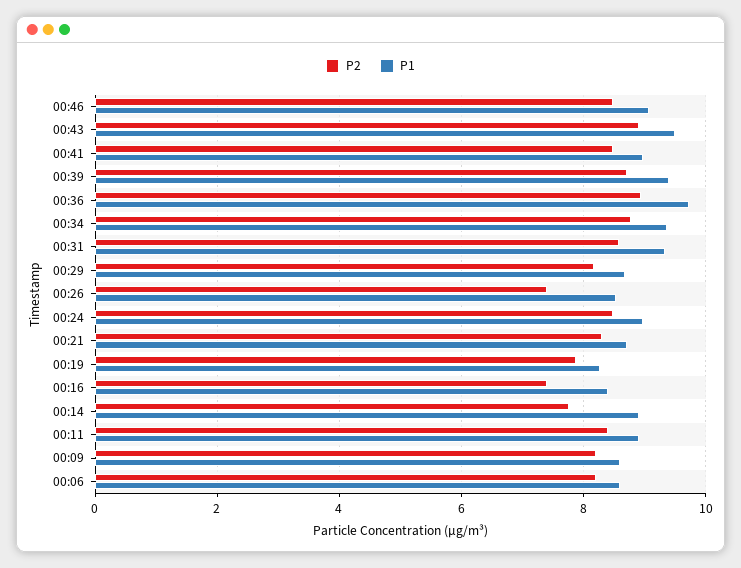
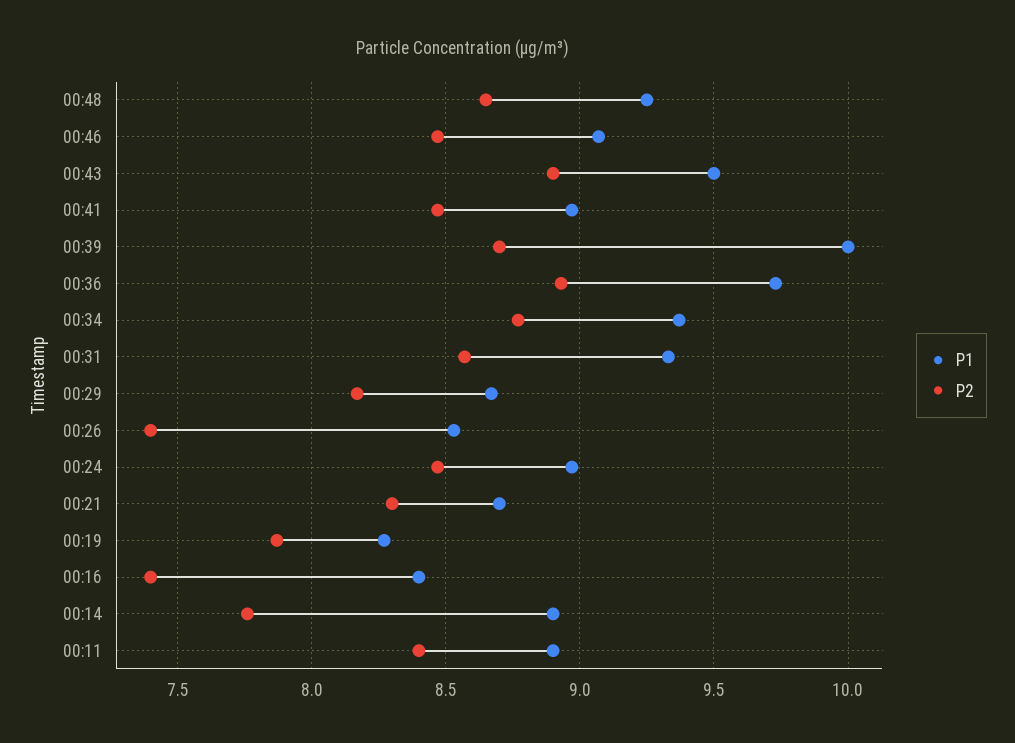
P1, 00:39: 9.4 -> 10
P2, 00:09: 8.2 -> none
P1, 00:09: 8.6 -> none
P2, 00:06: 8.2 -> none
P1, 00:06: 8.6 -> none
P1, 00:48: none -> 9.25
P2, 00:48: none -> 8.65

